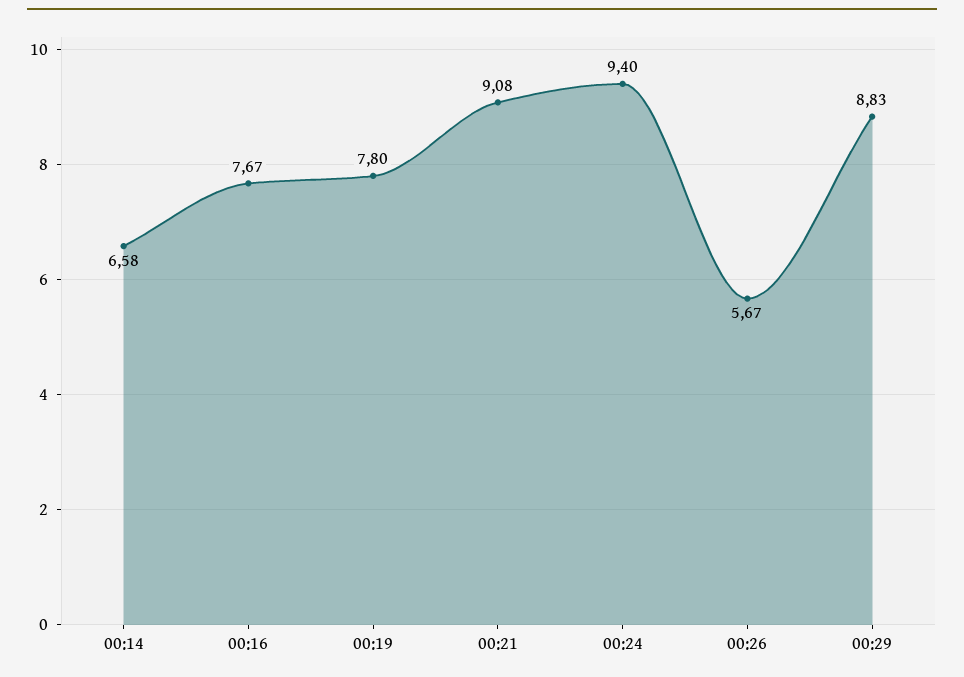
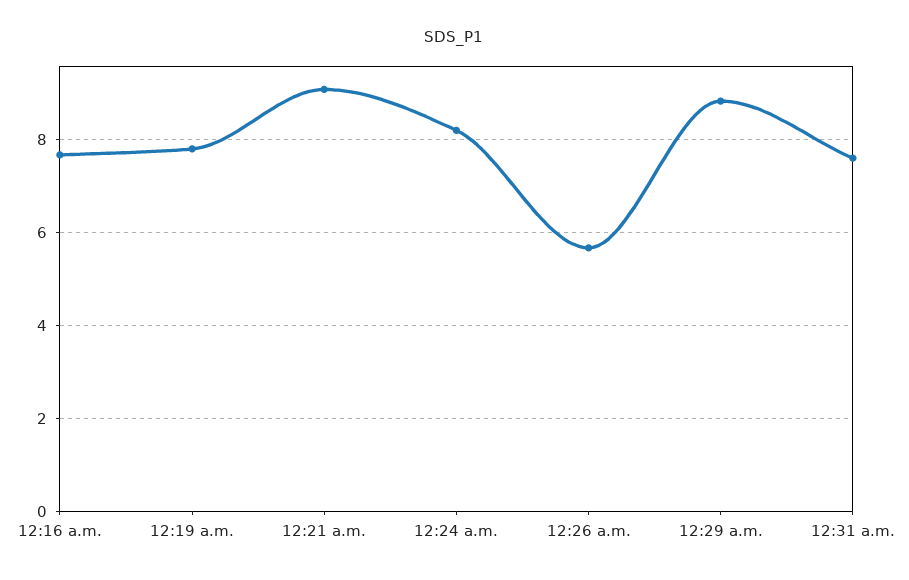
00:14: 6.58 -> none
00:24: 9.4 -> 8.2
12:31 a.m.: none -> 7.6

